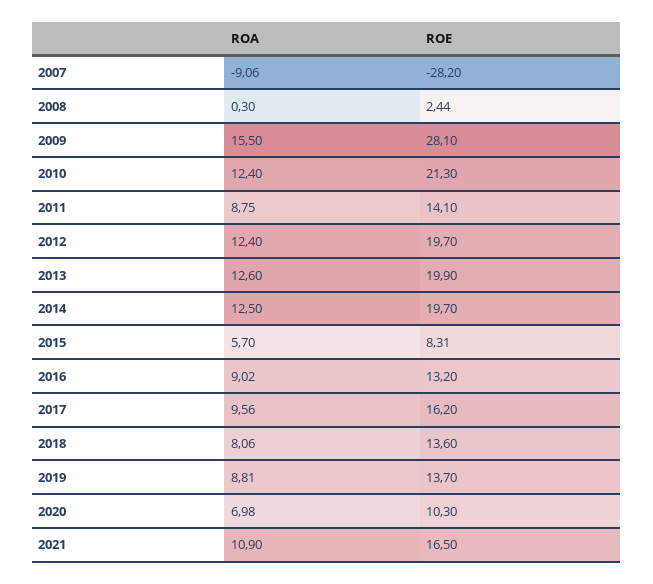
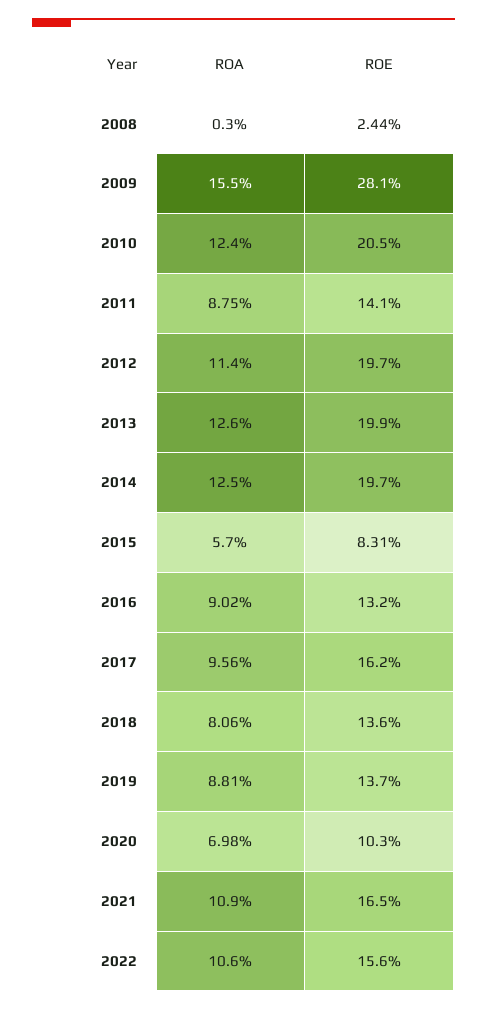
ROA, 2007: -9.06 -> none
ROE, 2007: -28.2 -> none
ROE, 2010: 21.3 -> 20.5
ROA, 2012: 12.4 -> 11.4
ROA, 2022: none -> 10.6
ROE, 2022: none -> 15.6

